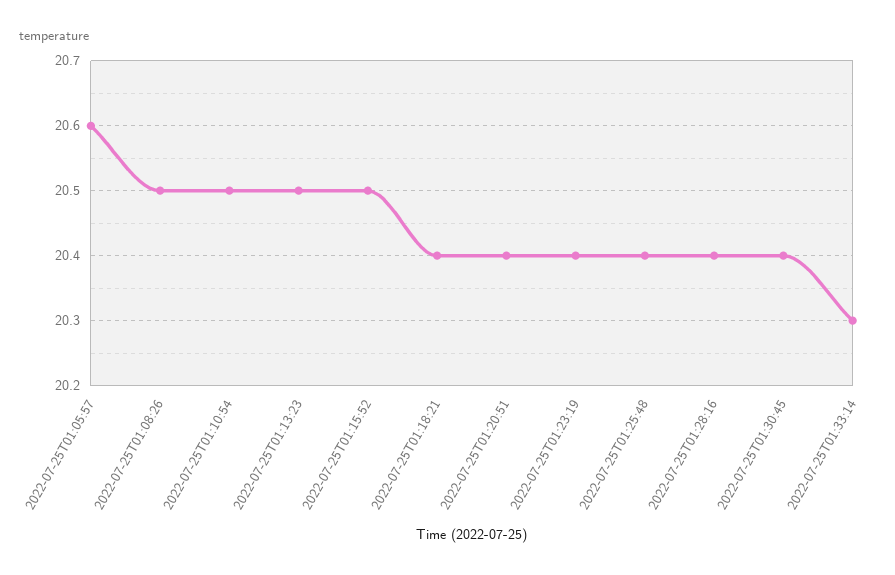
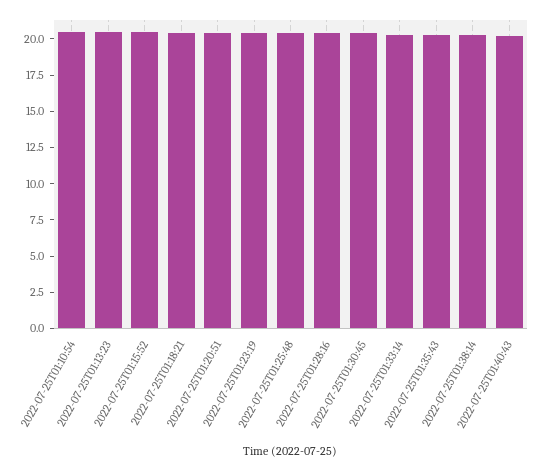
2022-07-25T01:05:57: 20.6 -> none
2022-07-25T01:08:26: 20.5 -> none
2022-07-25T01:35:43: none -> 20
2022-07-25T01:38:14: none -> 20
2022-07-25T01:40:43: none -> 20

